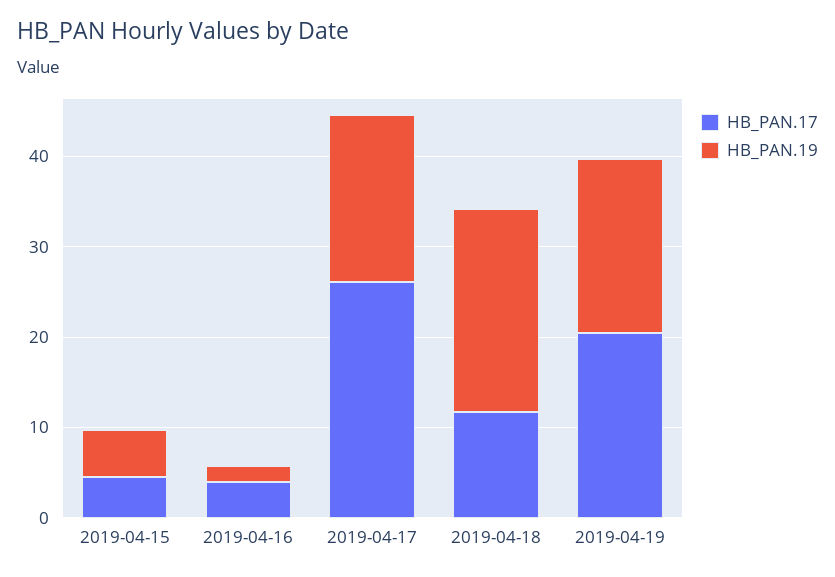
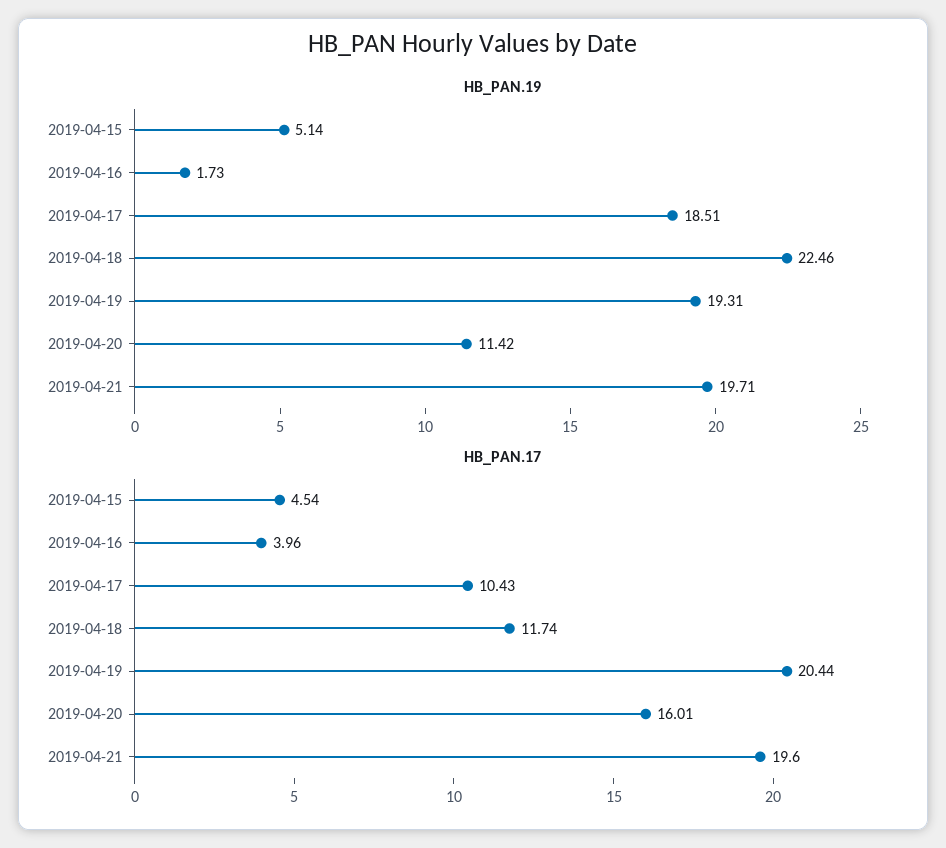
HB_PAN.17, 2019-04-17: 26 -> 10.43
HB_PAN.19, 2019-04-20: none -> 11.42
HB_PAN.19, 2019-04-21: none -> 19.71
HB_PAN.17, 2019-04-20: none -> 16.01
HB_PAN.17, 2019-04-21: none -> 19.6

